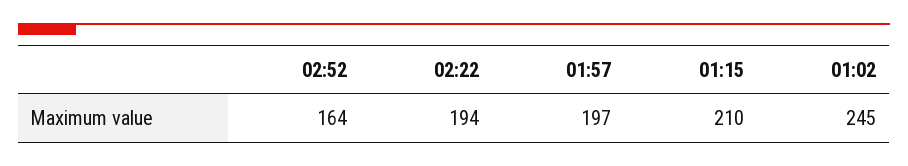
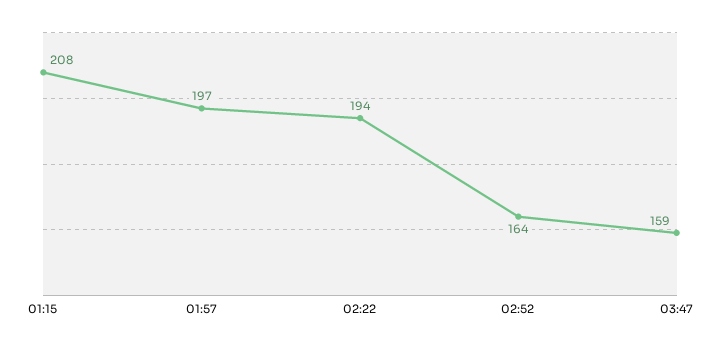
01:15: 210 -> 208
01:02: 245 -> none
03:47: none -> 159

